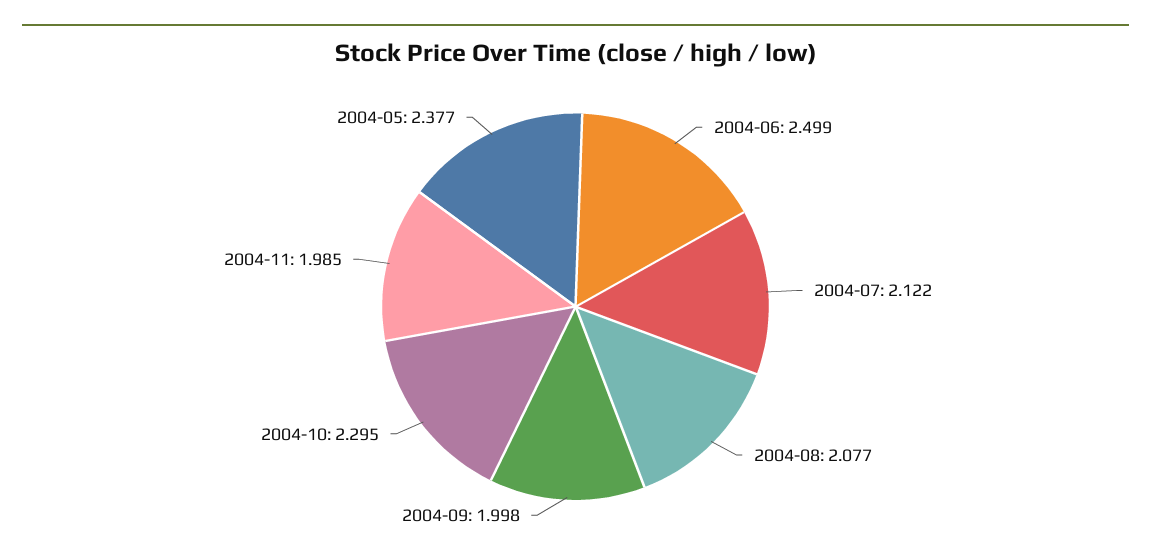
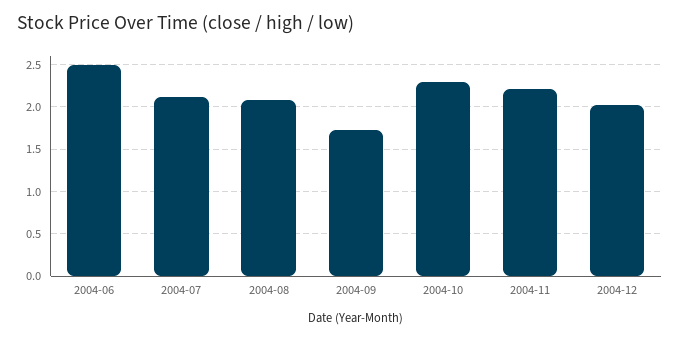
2004-09: 1.998 -> 1.7
2004-11: 1.985 -> 2.2
2004-05: 2.377 -> none
2004-12: none -> 2

